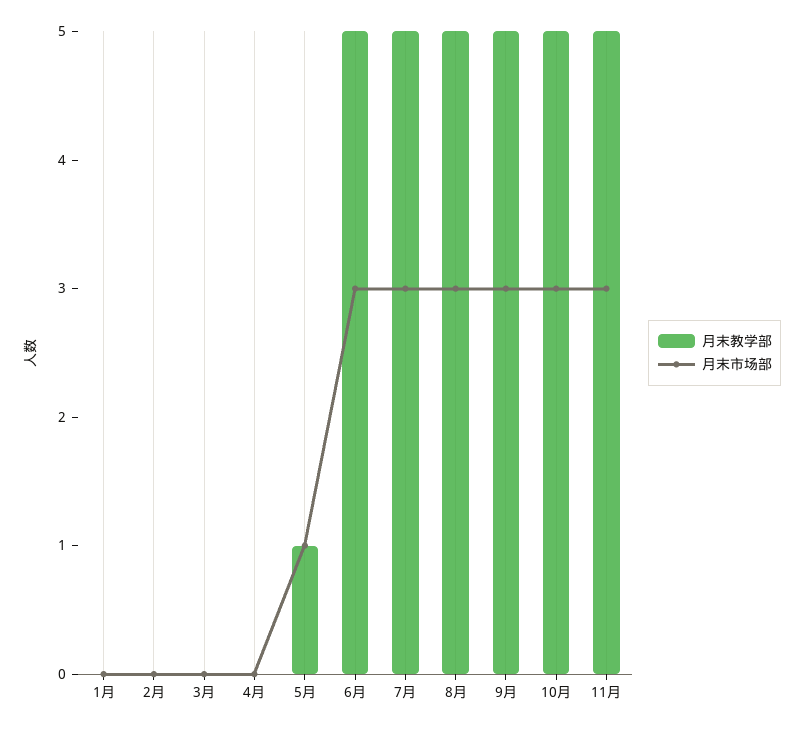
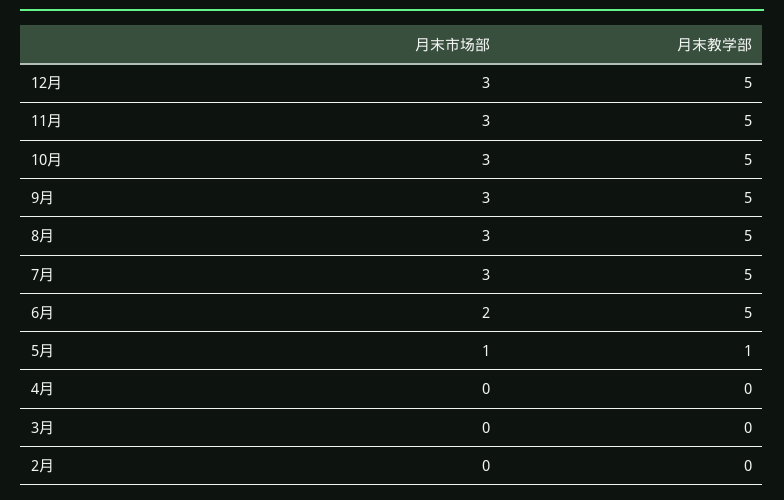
月末教学部, 1月: 0 -> none
月末市场部, 1月: 0 -> none
月末市场部, 6月: 3 -> 2
月末市场部, 12月: none -> 3
月末教学部, 12月: none -> 5

